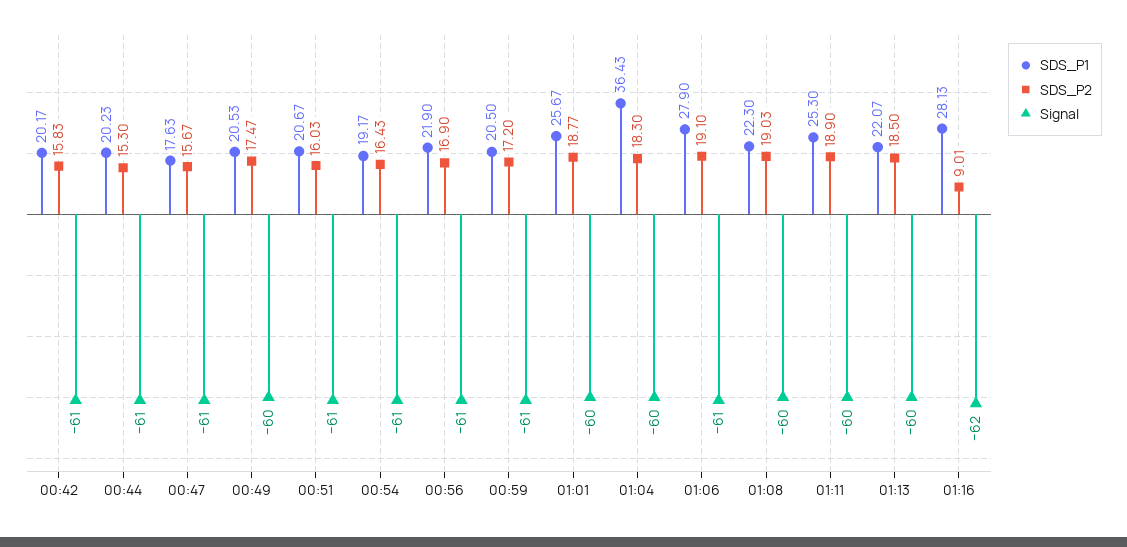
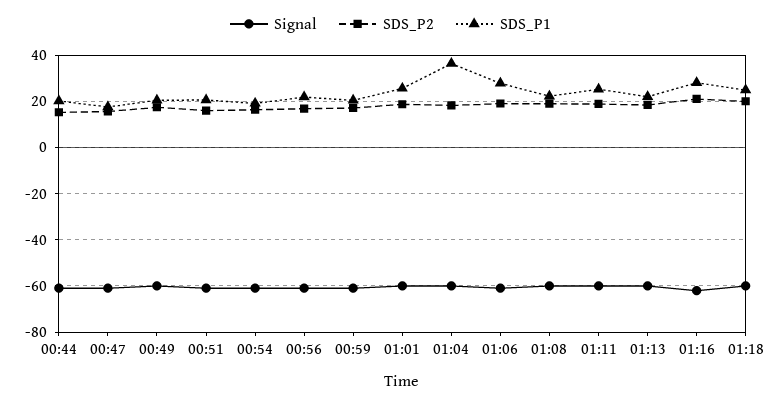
SDS_P1, 00:42: 20.17 -> none
SDS_P2, 00:42: 15.83 -> none
Signal, 00:42: -61 -> none
SDS_P2, 01:16: 9.01 -> 20
Signal, 01:18: none -> -60
SDS_P2, 01:18: none -> 20
SDS_P1, 01:18: none -> 25

